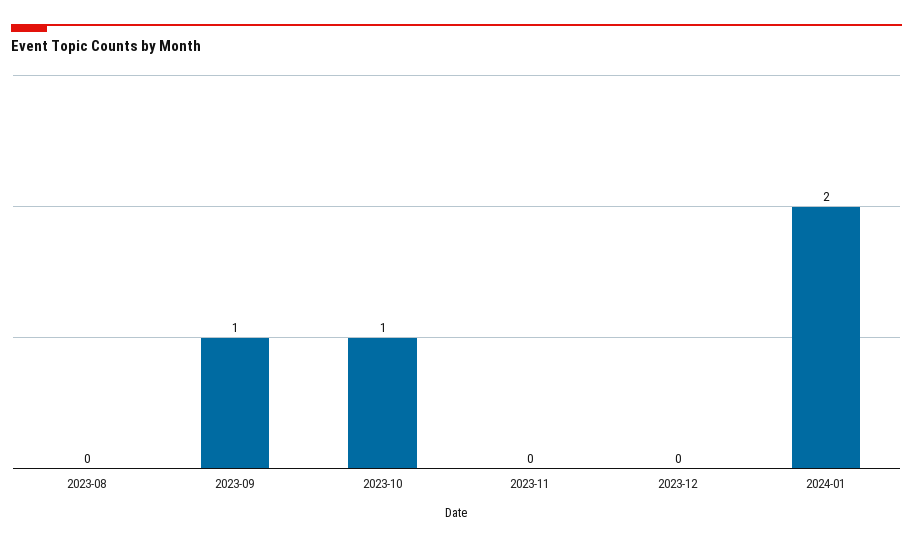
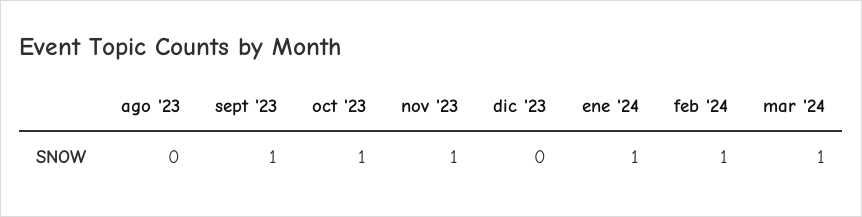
2023-11: 0 -> 1
2024-01: 2 -> 1
feb '24: none -> 1
mar '24: none -> 1

